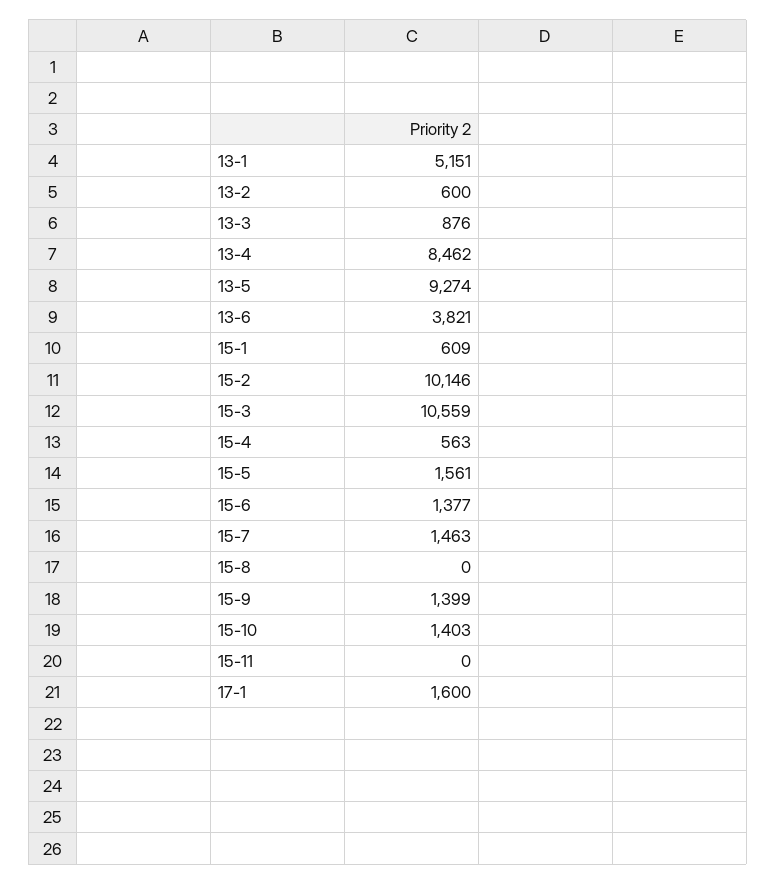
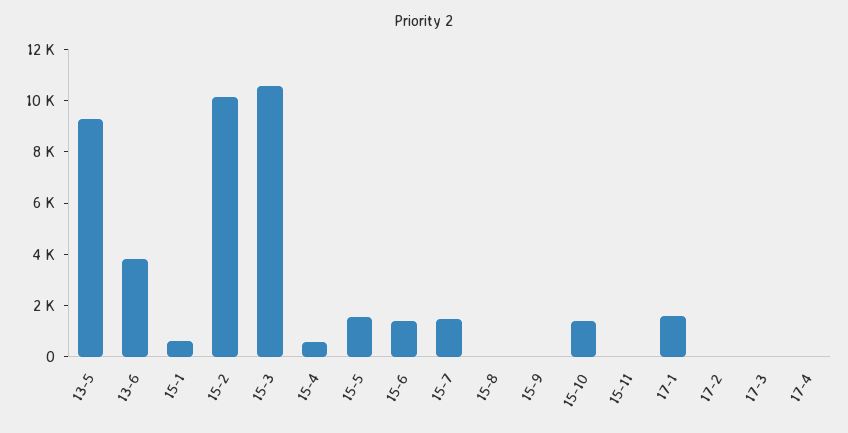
13-1: 5151 -> none
13-2: 600 -> none
13-3: 876 -> none
13-4: 8462 -> none
15-9: 1399 -> 0
17-2: none -> 0
17-3: none -> 0
17-4: none -> 0

